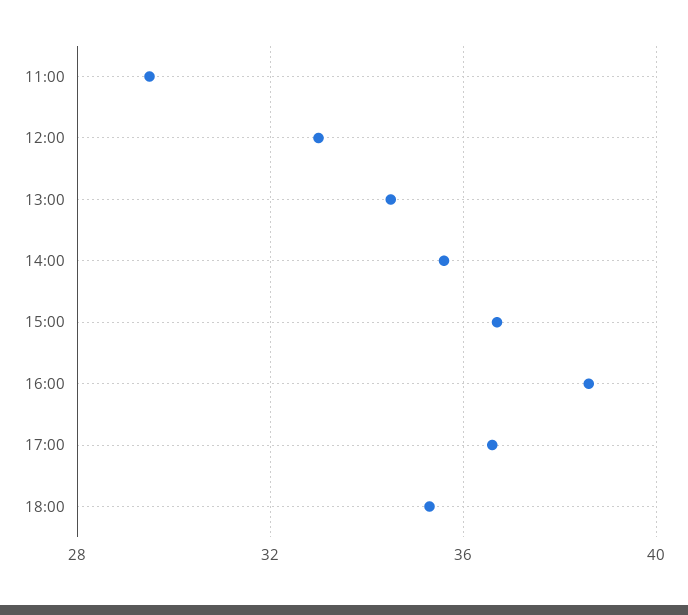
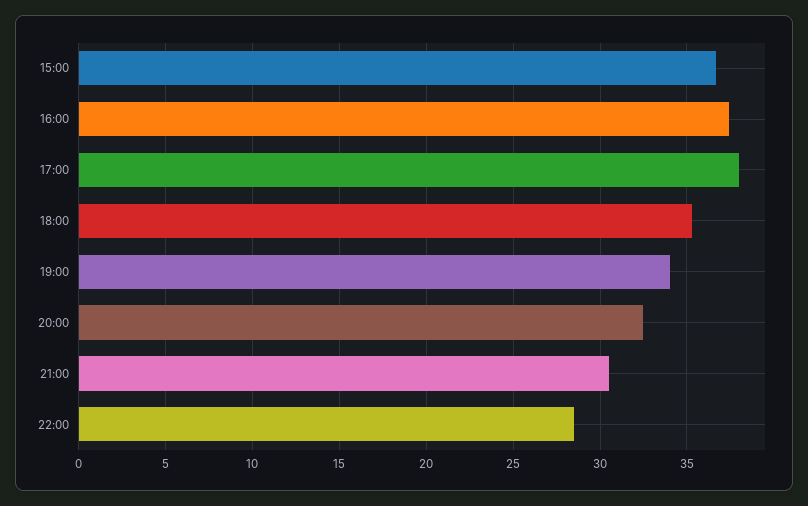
11:00: 29.5 -> none
12:00: 33 -> none
13:00: 34.5 -> none
14:00: 35.5 -> none
16:00: 38.5 -> 37.5
17:00: 36.5 -> 38
19:00: none -> 34
20:00: none -> 32.5
21:00: none -> 30.5
22:00: none -> 28.5

